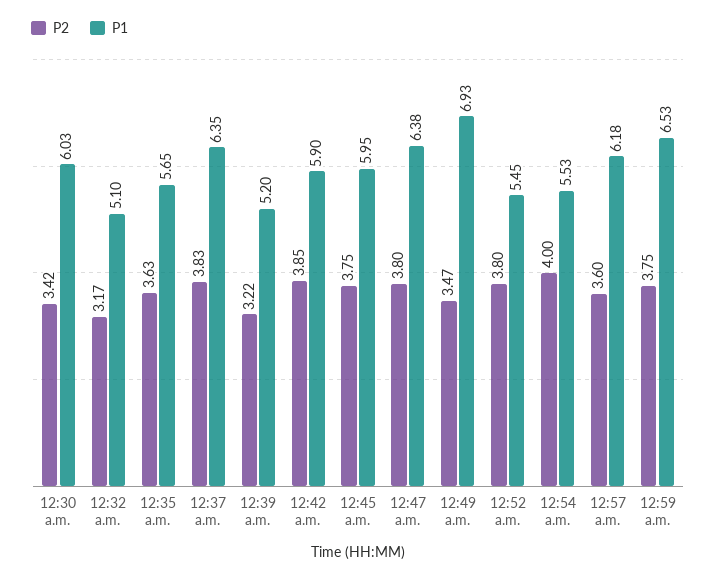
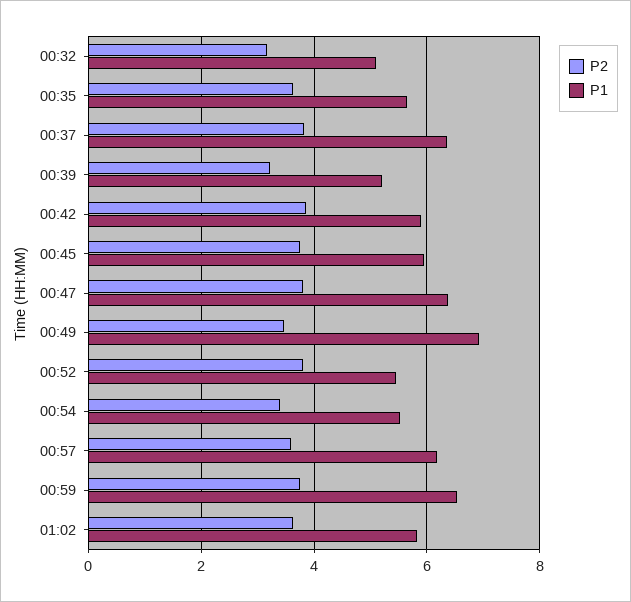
P2, 12:30 a.m.: 3.42 -> none
P1, 12:30 a.m.: 6.03 -> none
P2, 12:54 a.m.: 4 -> 3.4
P2, 01:02: none -> 3.6
P1, 01:02: none -> 5.8

